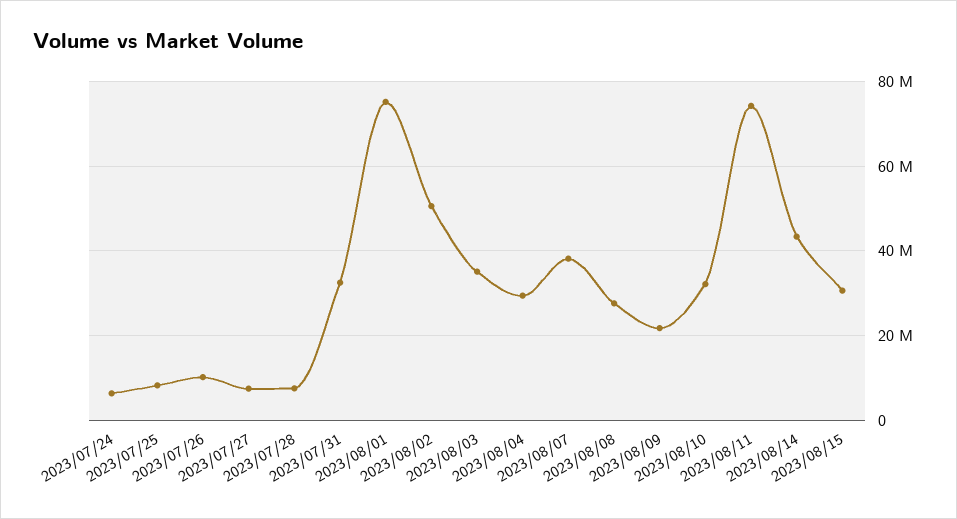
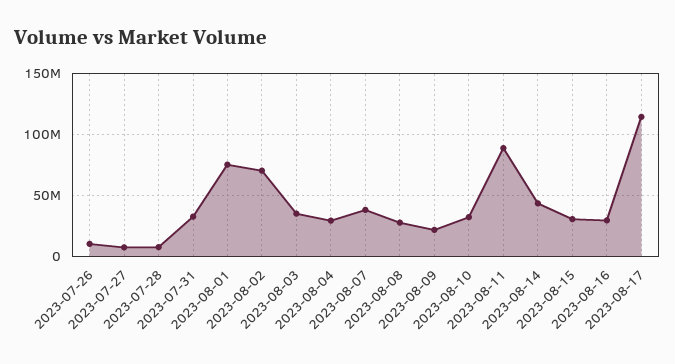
2023/07/24: 6000000 -> none
2023/07/25: 8000000 -> none
2023/08/02: 50000000 -> 70000000
2023/08/11: 74000000 -> 90000000
2023-08-16: none -> 30000000
2023-08-17: none -> 115000000

